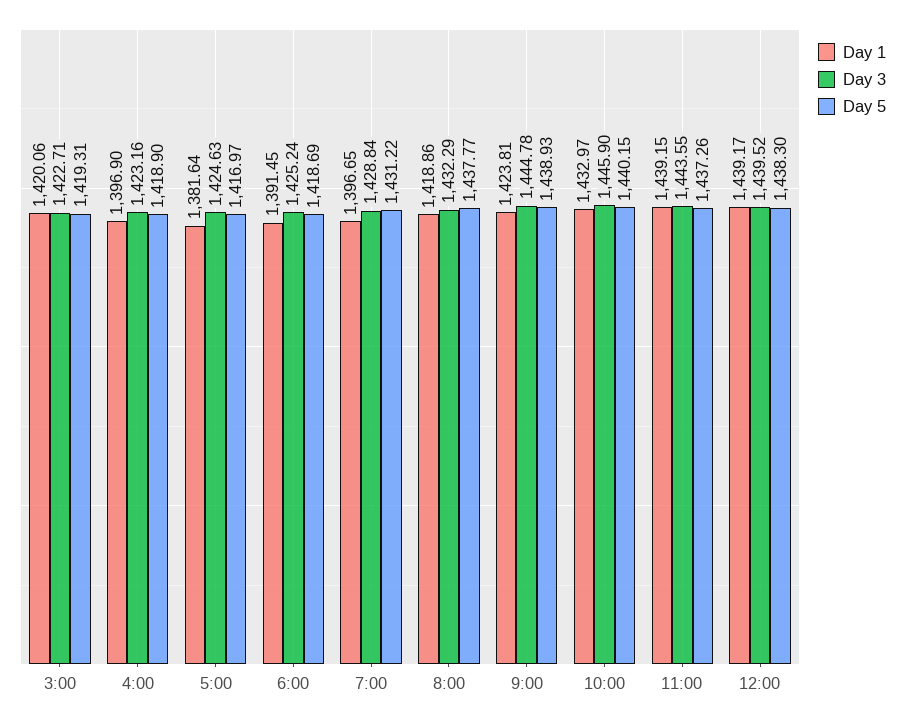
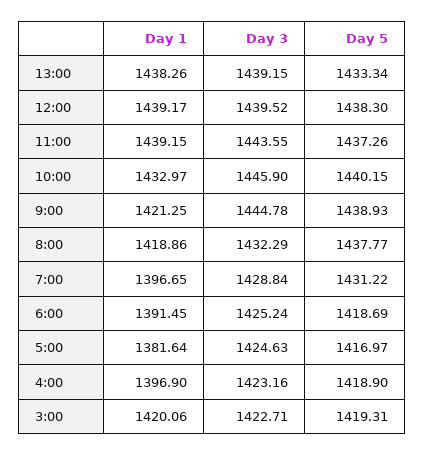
Day 1, 9:00: 1423.81 -> 1421.25
Day 1, 13:00: none -> 1438.26
Day 3, 13:00: none -> 1439.15
Day 5, 13:00: none -> 1433.34

